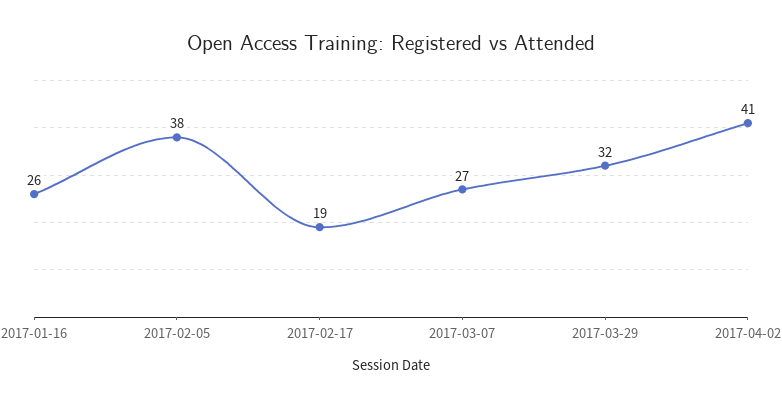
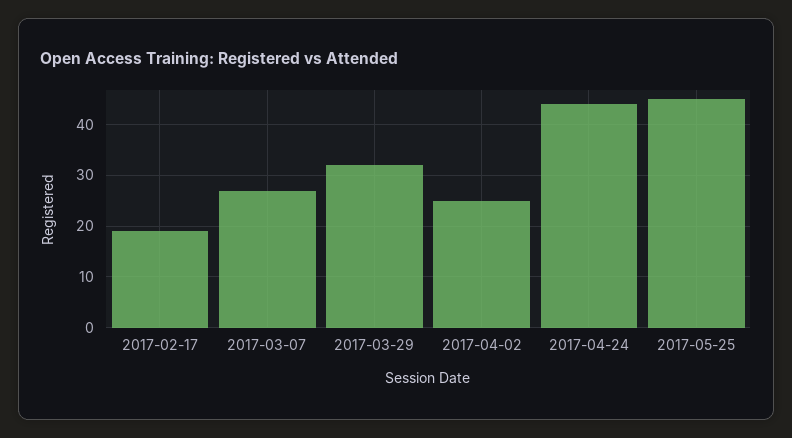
2017-01-16: 26 -> none
2017-02-05: 38 -> none
2017-04-02: 41 -> 25
2017-04-24: none -> 45
2017-05-25: none -> 45

